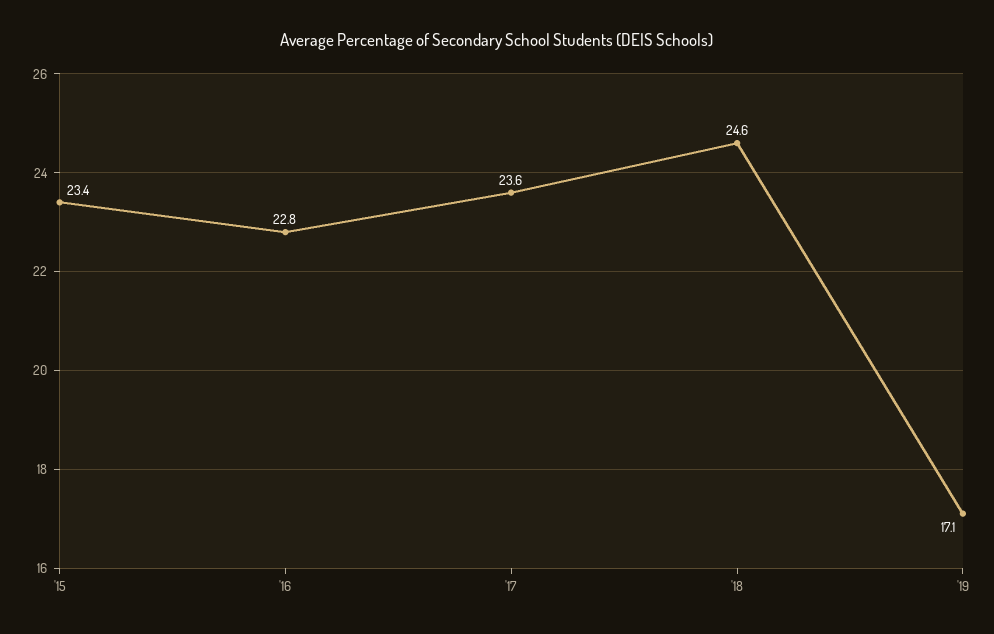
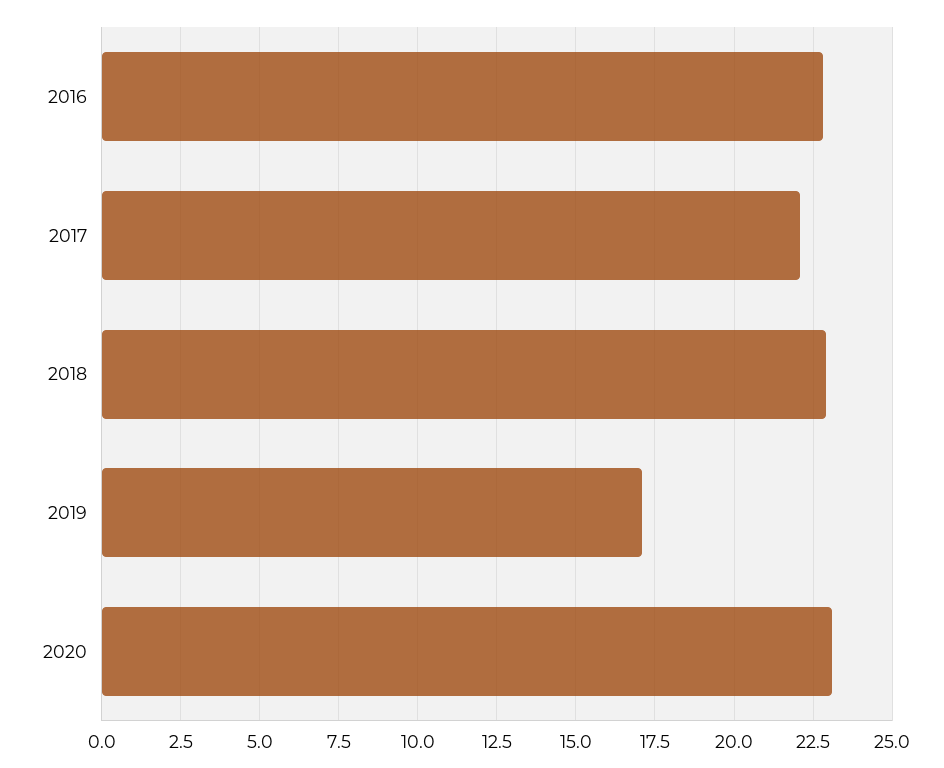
'15: 23.4 -> none
'17: 23.6 -> 22
'18: 24.6 -> 23
2020: none -> 23

